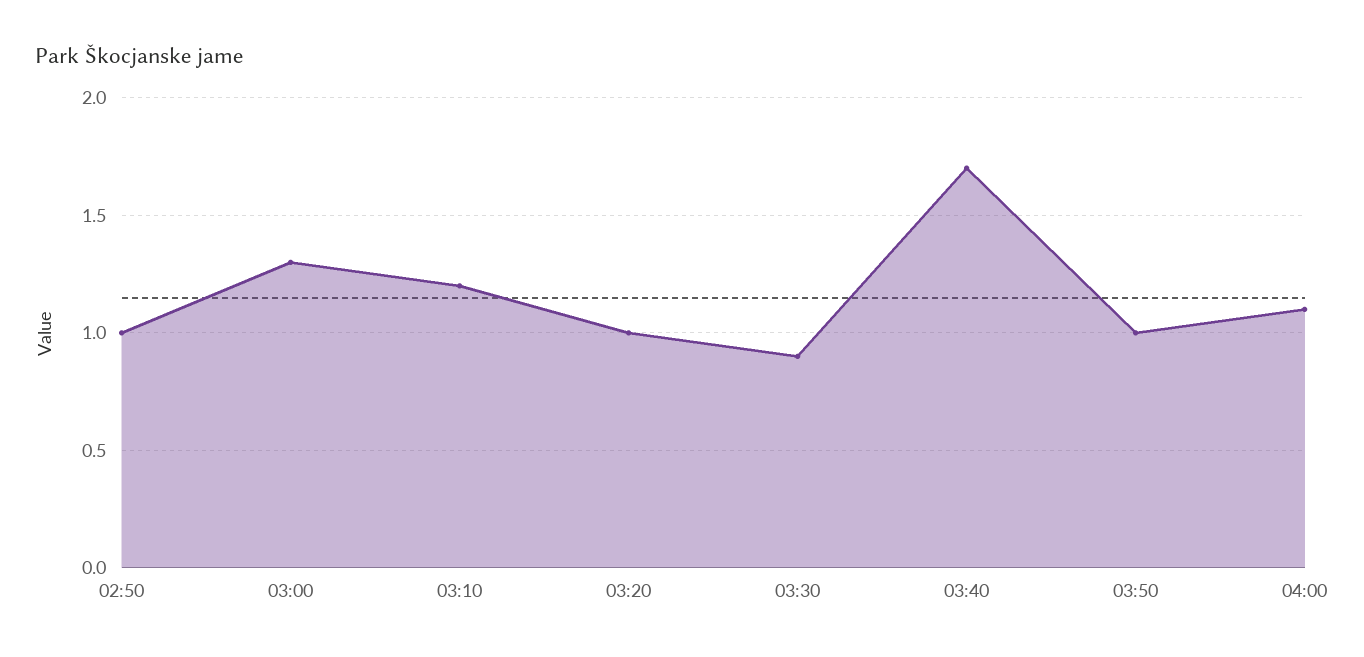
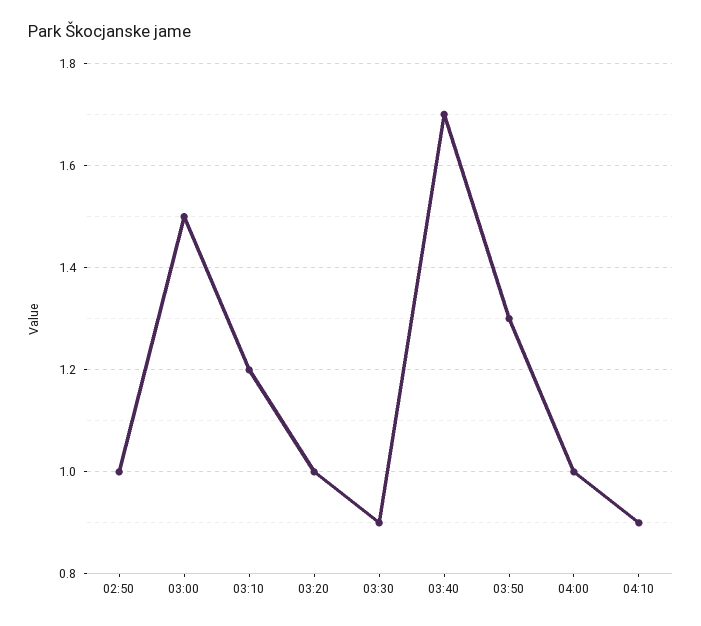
03:00: 1.3 -> 1.5
03:50: 1 -> 1.3
04:00: 1.1 -> 1
04:10: none -> 0.9

